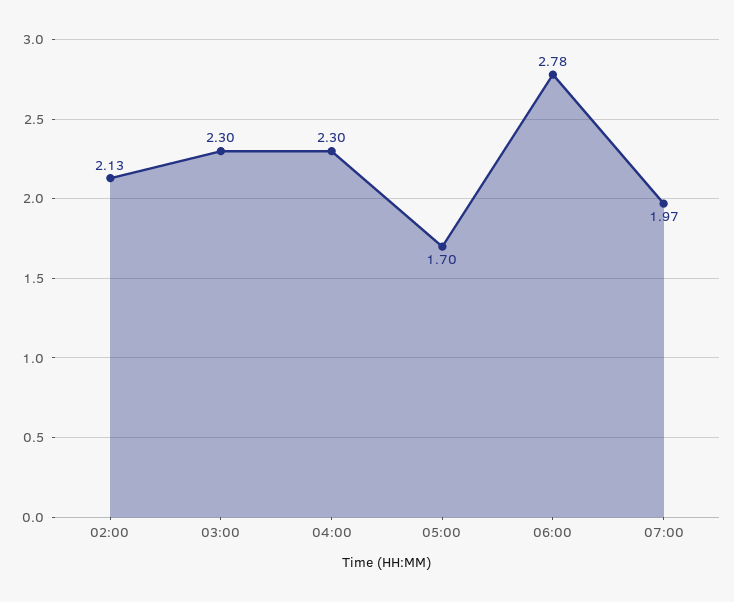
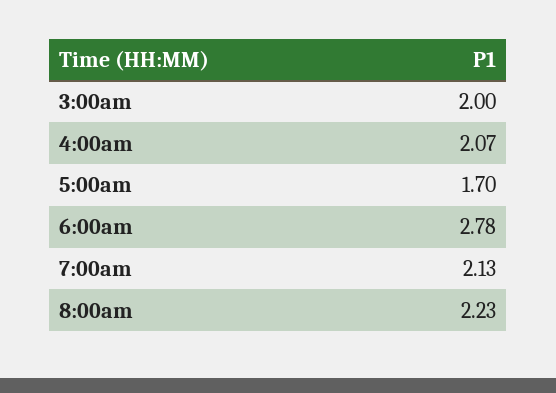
02:00: 2.13 -> none
03:00: 2.3 -> 2
04:00: 2.3 -> 2.07
07:00: 1.97 -> 2.13
8:00am: none -> 2.23

